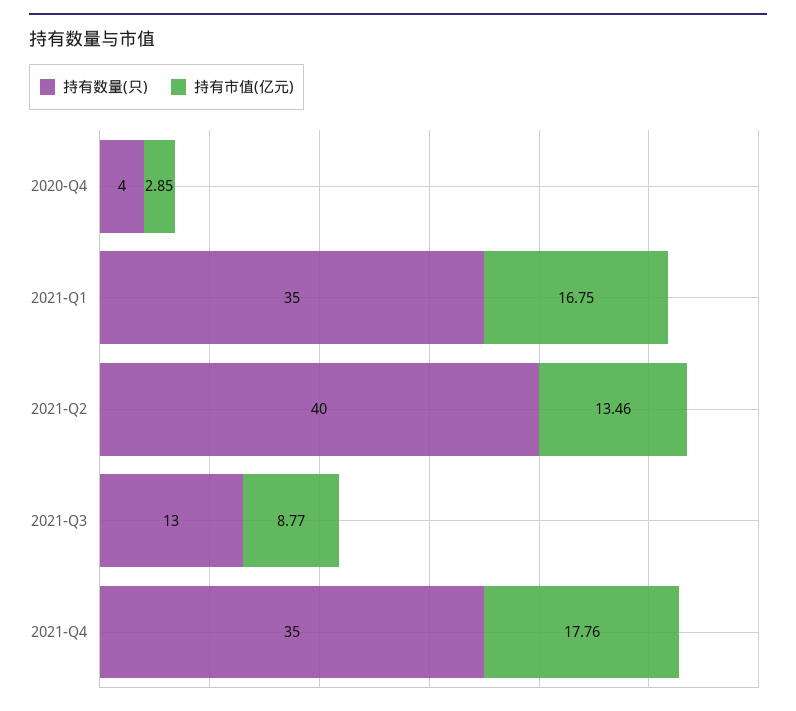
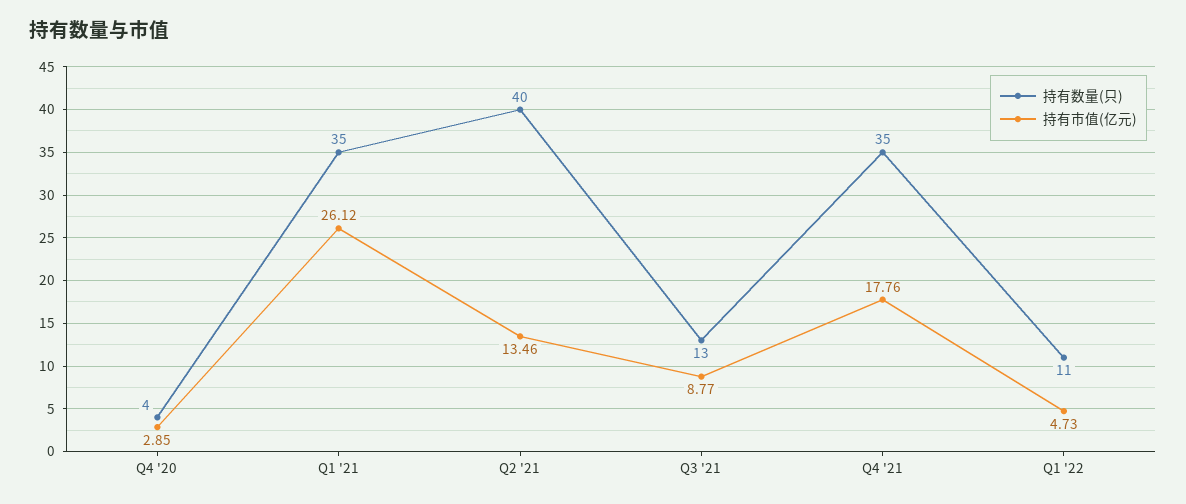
持有市值(亿元), 2021-Q1: 16.75 -> 26.12
持有数量(只), Q1 '22: none -> 11
持有市值(亿元), Q1 '22: none -> 4.73

